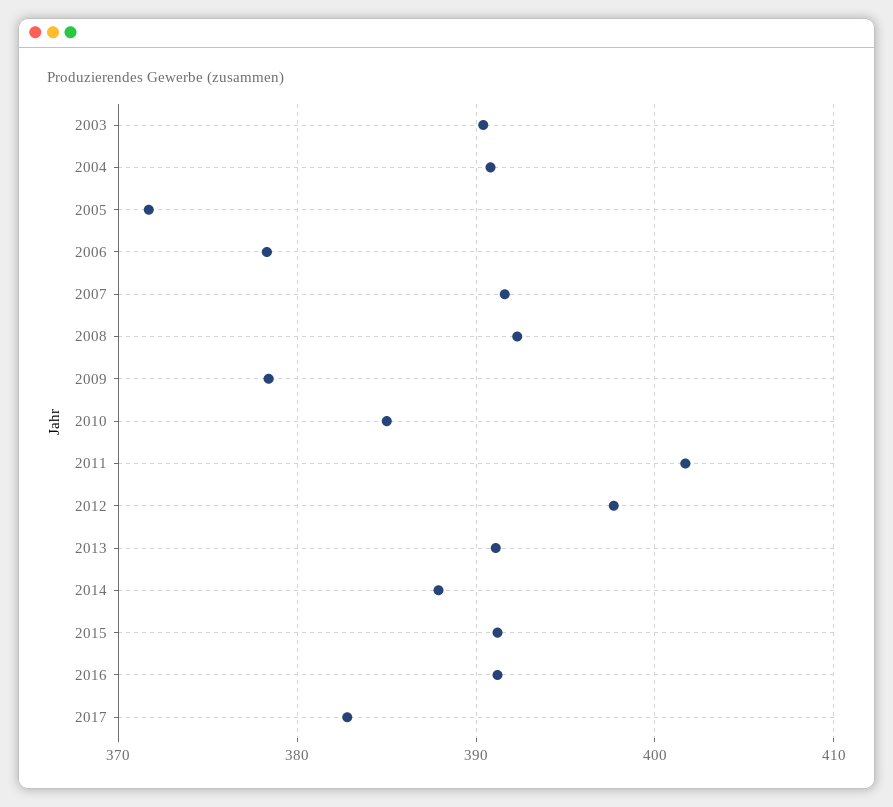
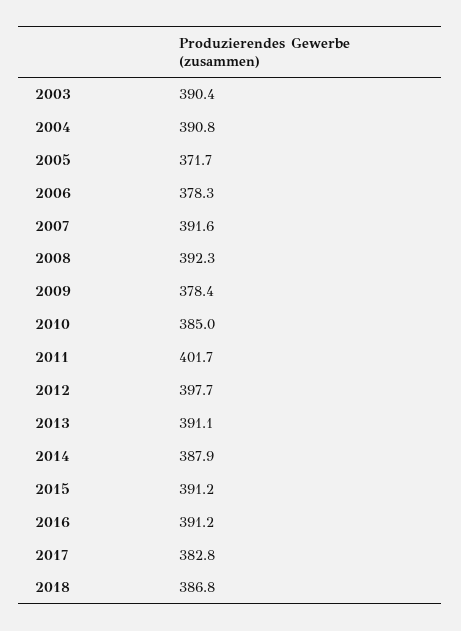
2018: none -> 386.8

